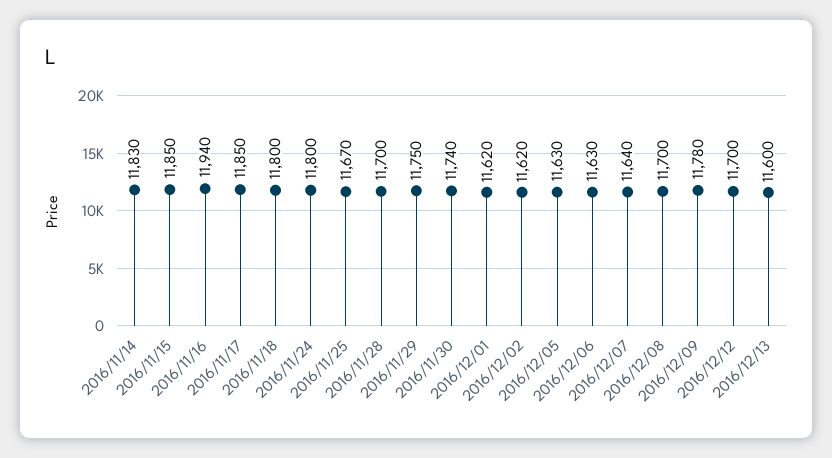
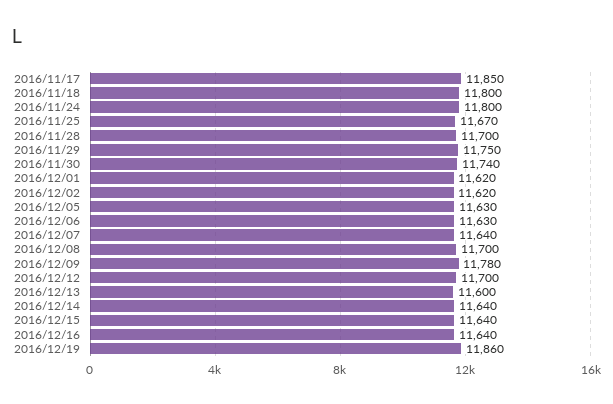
2016/11/14: 11830 -> none
2016/11/15: 11850 -> none
2016/11/16: 11940 -> none
2016/12/14: none -> 11640
2016/12/15: none -> 11640
2016/12/16: none -> 11640
2016/12/19: none -> 11860

